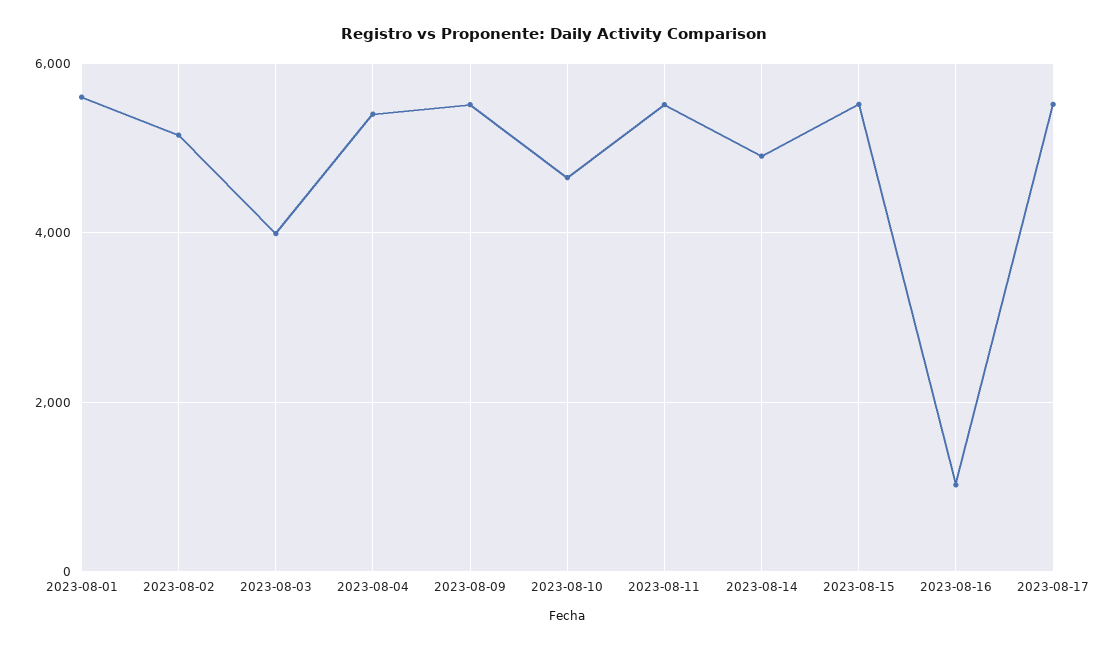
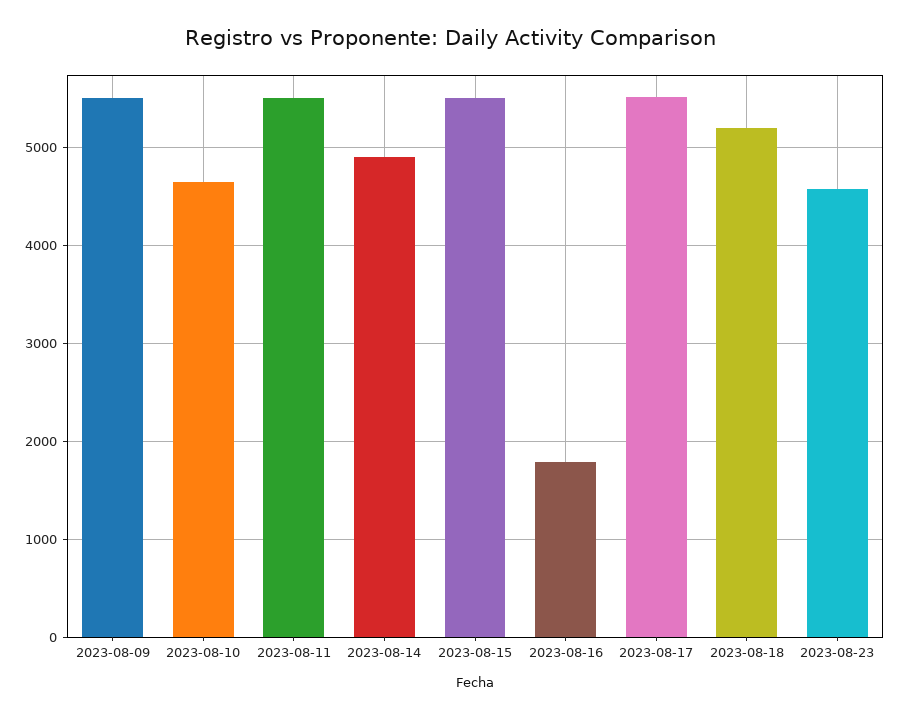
2023-08-01: 5600 -> none
2023-08-02: 5200 -> none
2023-08-03: 4000 -> none
2023-08-04: 5400 -> none
2023-08-16: 1000 -> 1800
2023-08-18: none -> 5200
2023-08-23: none -> 4600

